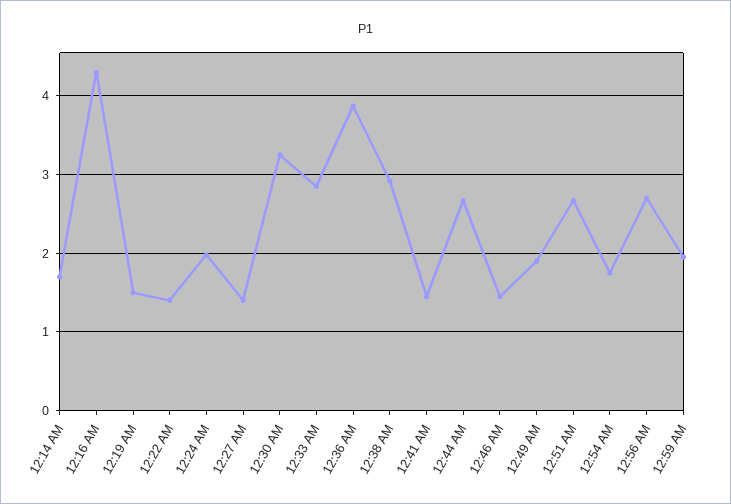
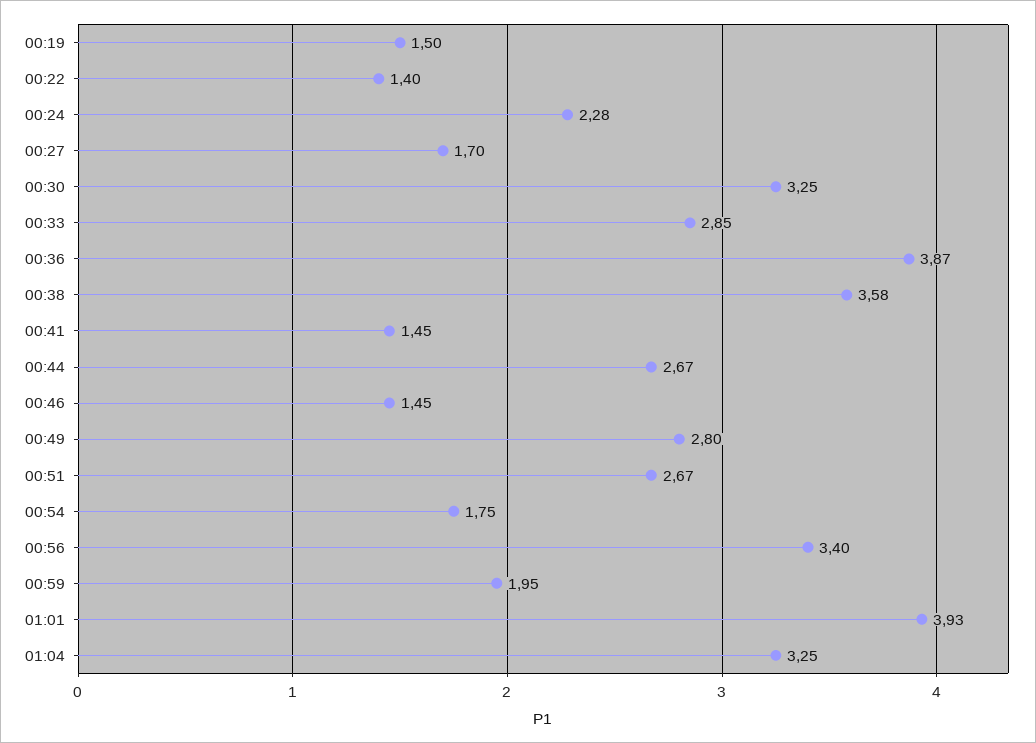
12:14 AM: 1.7 -> none
12:16 AM: 4.3 -> none
12:24 AM: 2 -> 2.28
12:27 AM: 1.4 -> 1.7
12:38 AM: 2.9 -> 3.58
12:49 AM: 1.9 -> 2.8
12:56 AM: 2.7 -> 3.4
01:01: none -> 3.93
01:04: none -> 3.25

